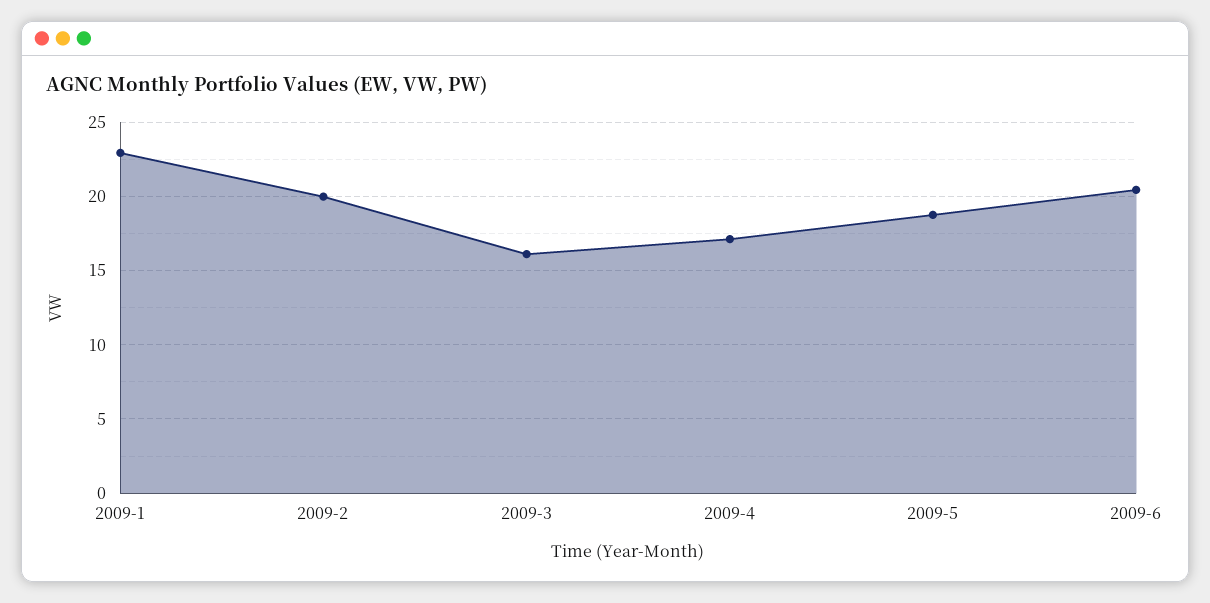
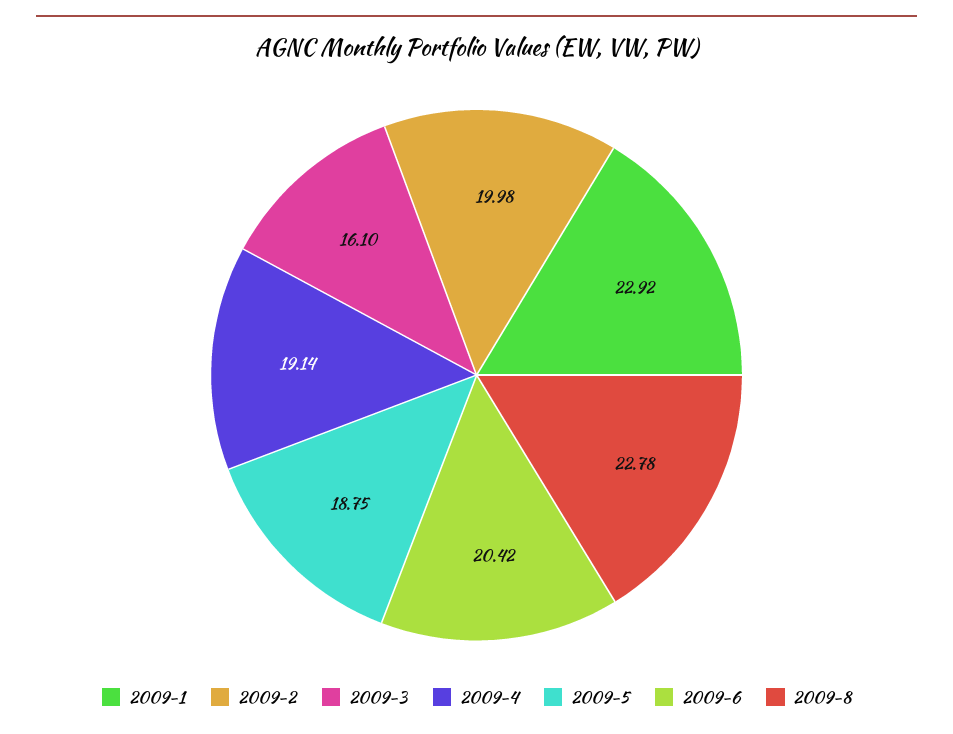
2009-4: 17 -> 19.14
2009-8: none -> 22.78

